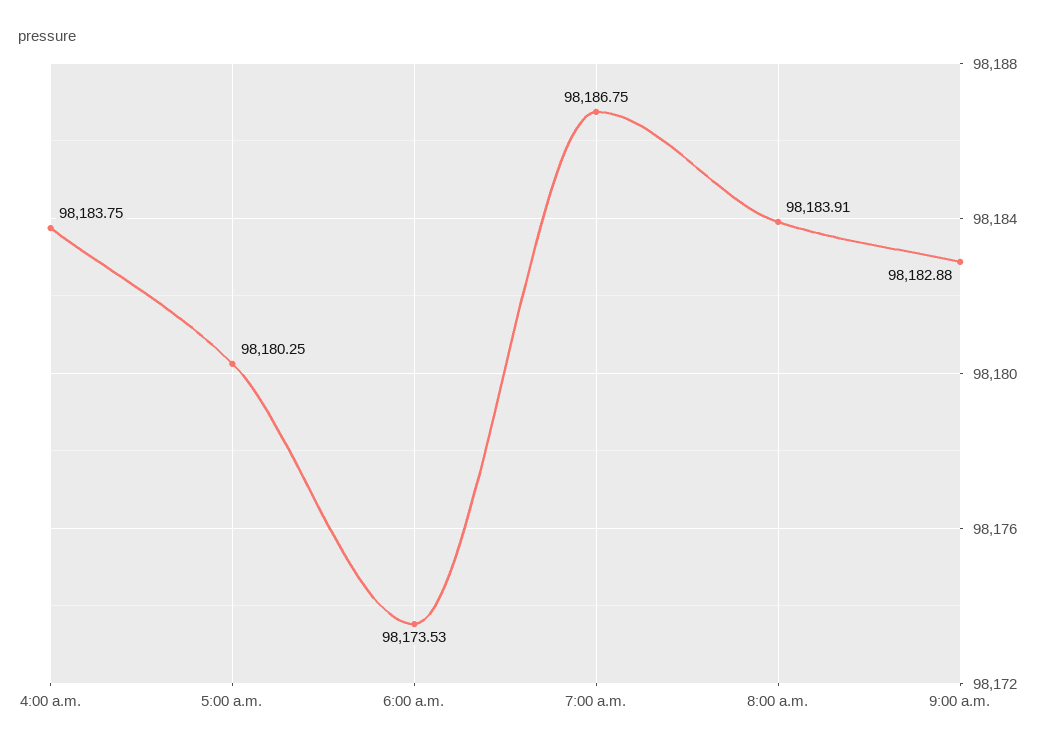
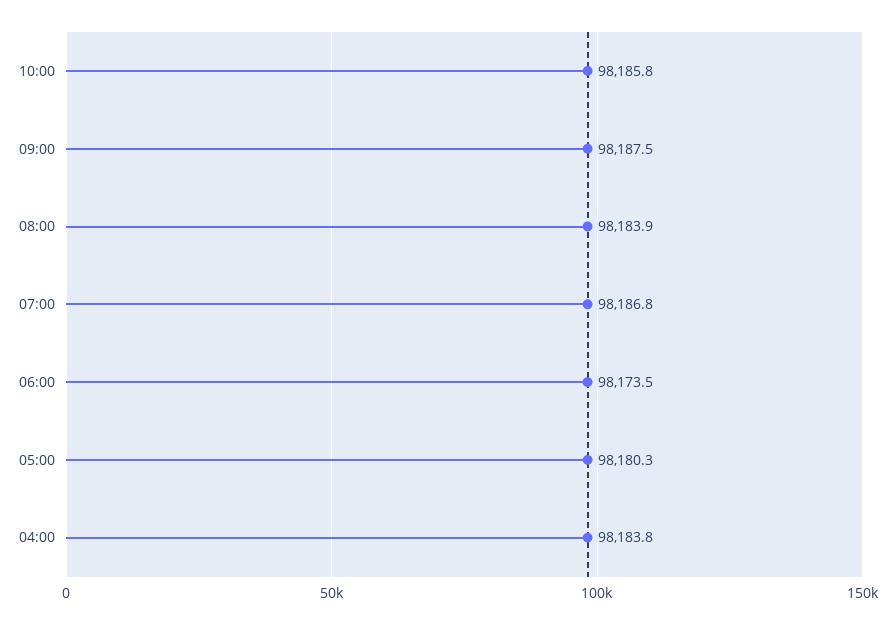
9:00 a.m.: 98182.88 -> 98187.5
10:00: none -> 98185.8

